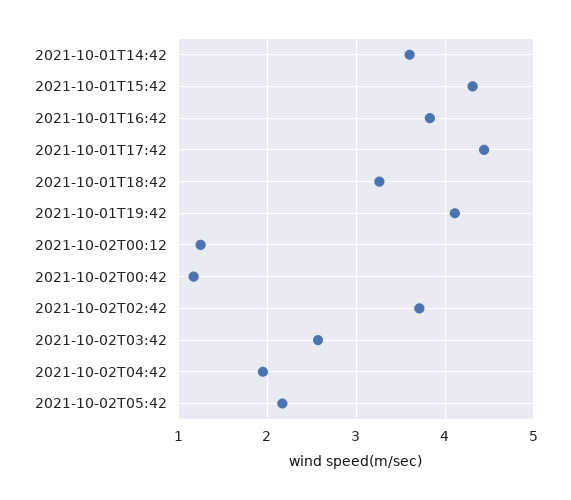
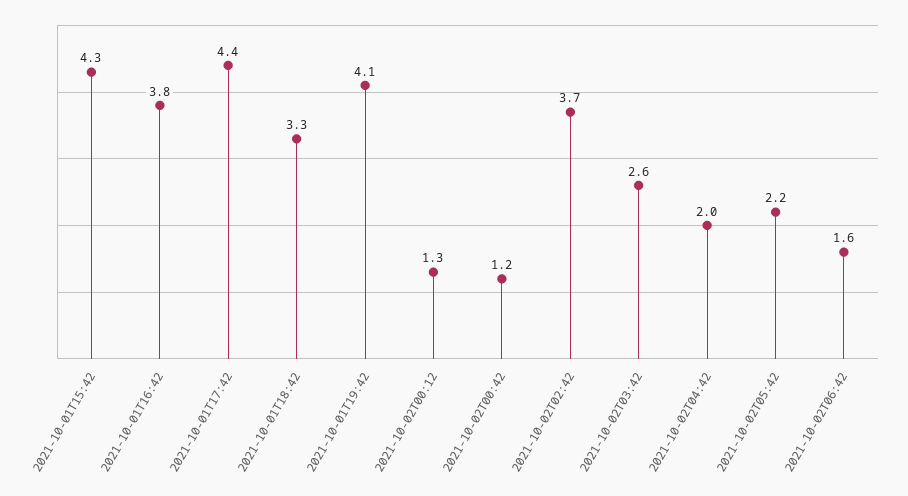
2021-10-01T14:42: 3.6 -> none
2021-10-02T06:42: none -> 1.6

